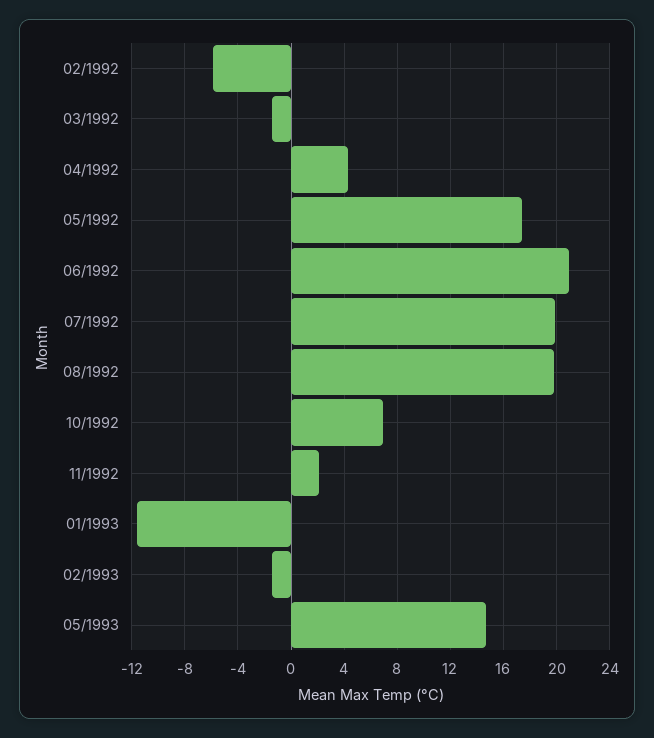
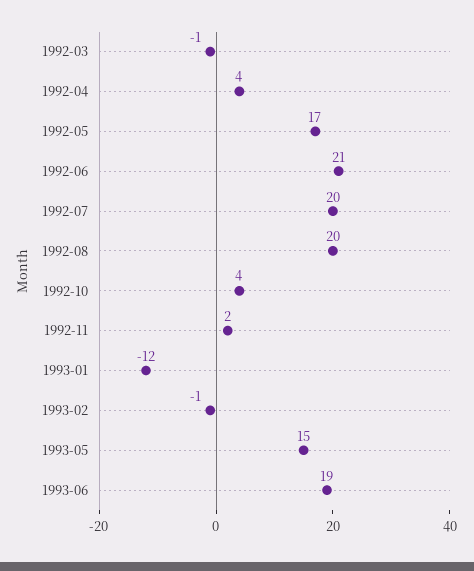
02/1992: -6 -> none
10/1992: 7 -> 4
1993-06: none -> 19

